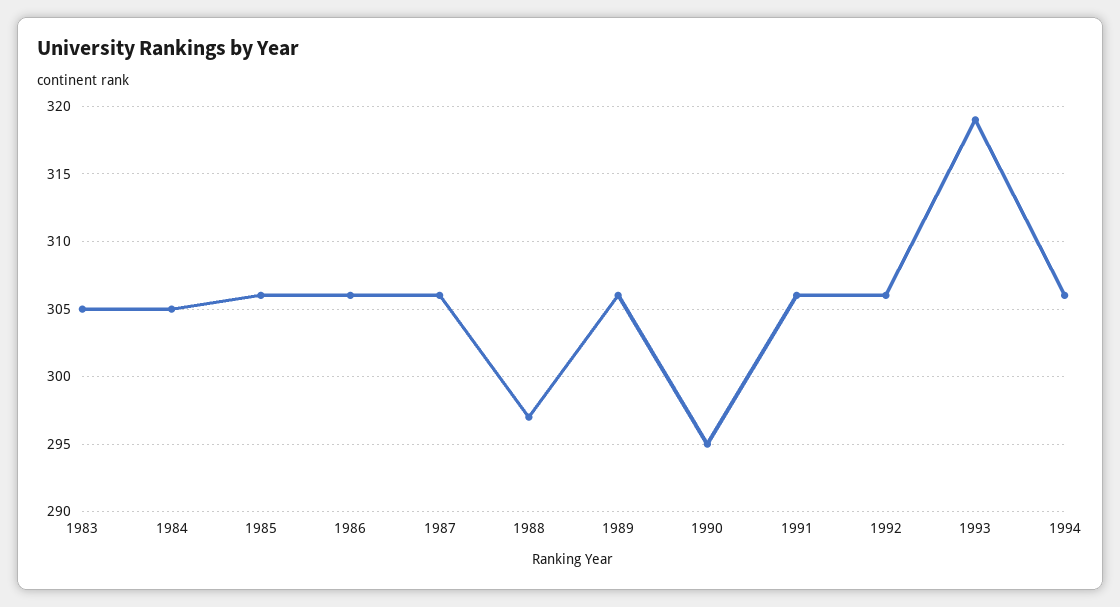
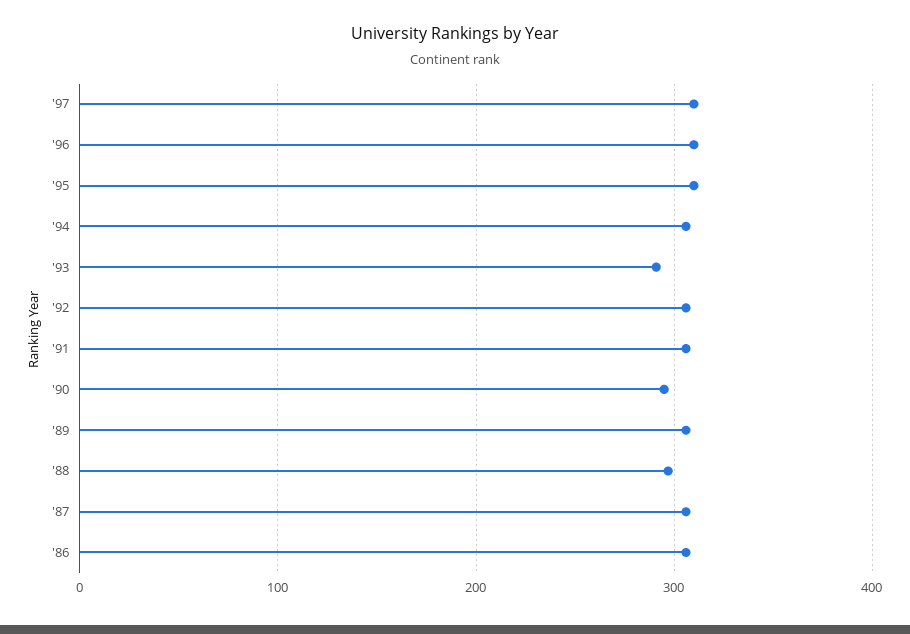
1983: 305 -> none
1984: 305 -> none
1985: 306 -> none
1993: 319 -> 290
'97: none -> 310
'96: none -> 310
'95: none -> 310

